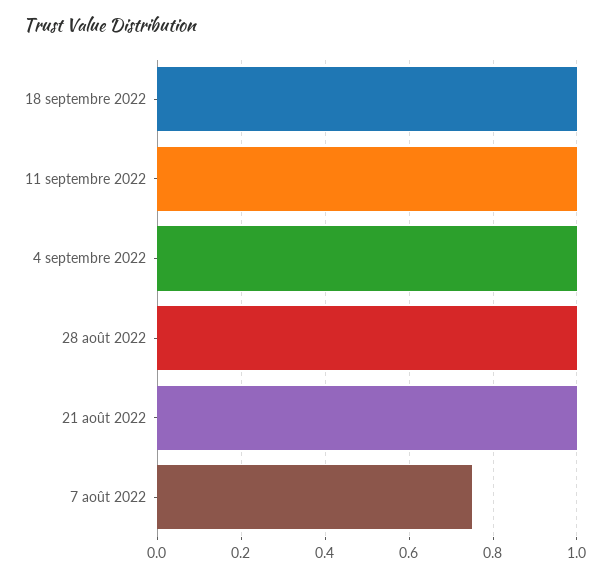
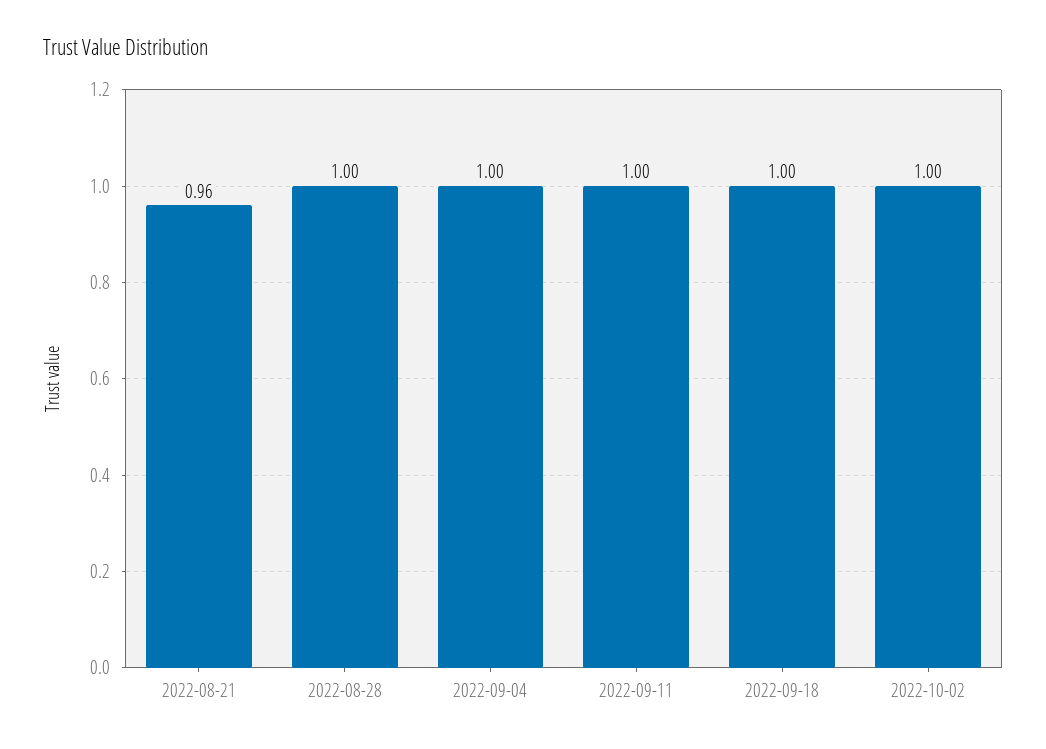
21 août 2022: 1 -> 0.96
7 août 2022: 0.75 -> none
2022-10-02: none -> 1

